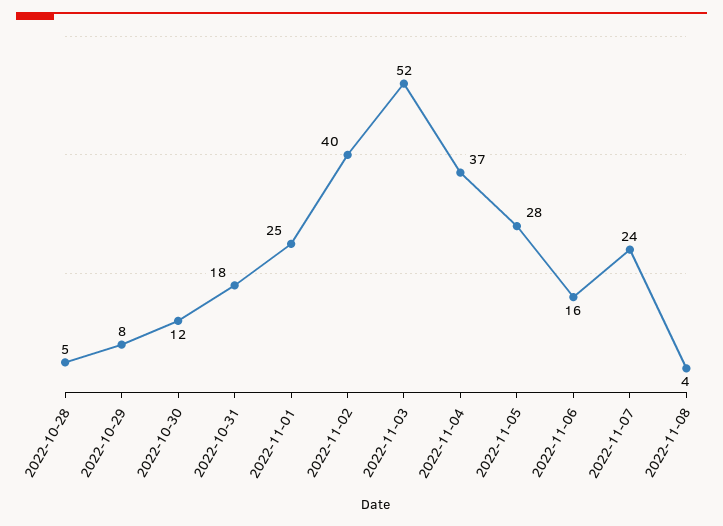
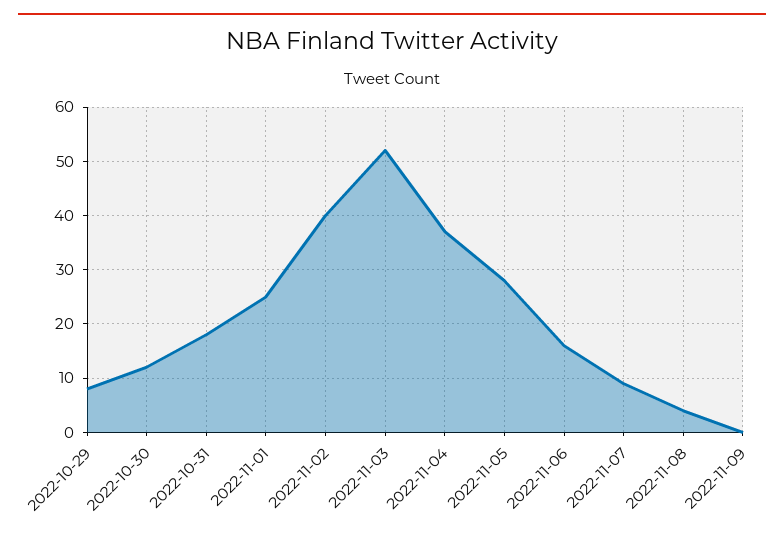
2022-10-28: 5 -> none
2022-11-07: 24 -> 10
2022-11-09: none -> 0

